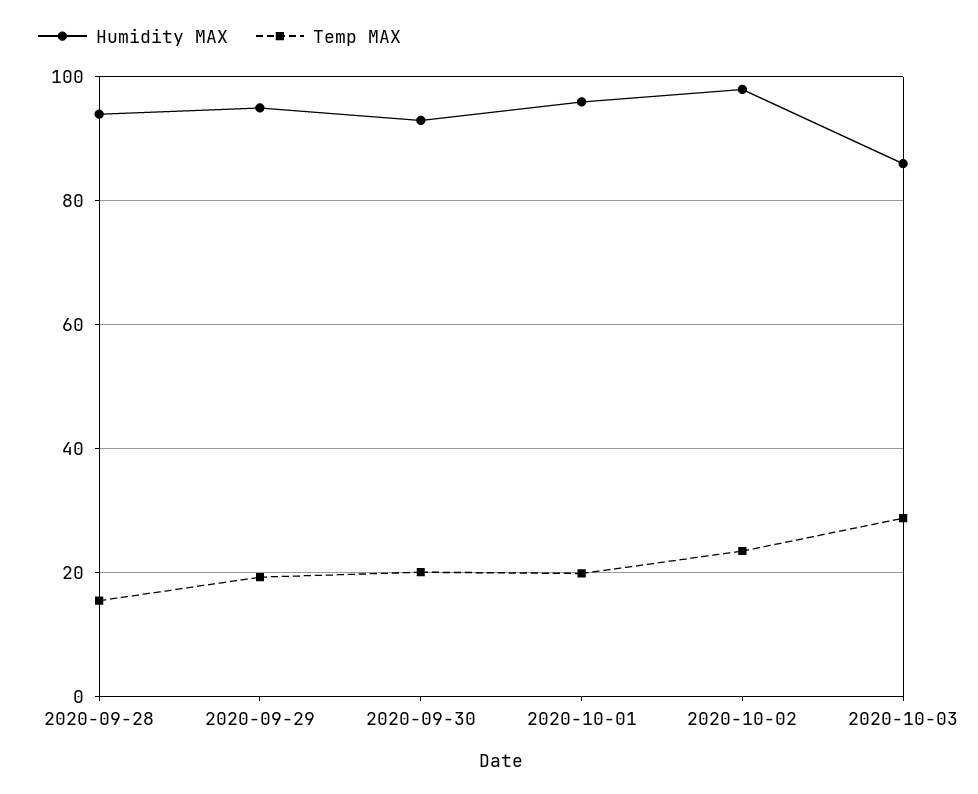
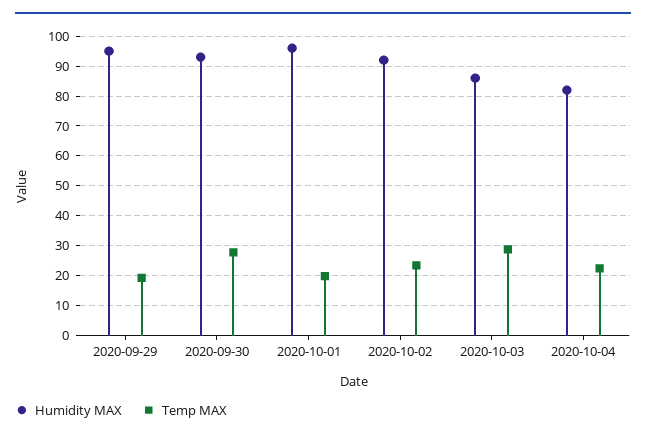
Humidity MAX, 2020-09-28: 94 -> none
Temp MAX, 2020-09-28: 16 -> none
Temp MAX, 2020-09-30: 20 -> 27.5
Humidity MAX, 2020-10-02: 98 -> 92.5
Humidity MAX, 2020-10-04: none -> 82.5
Temp MAX, 2020-10-04: none -> 22.5

